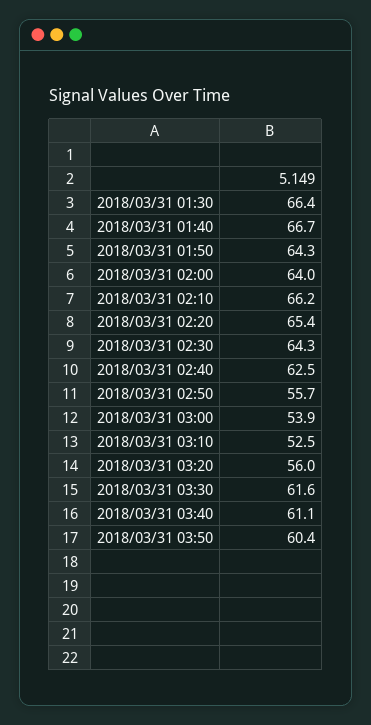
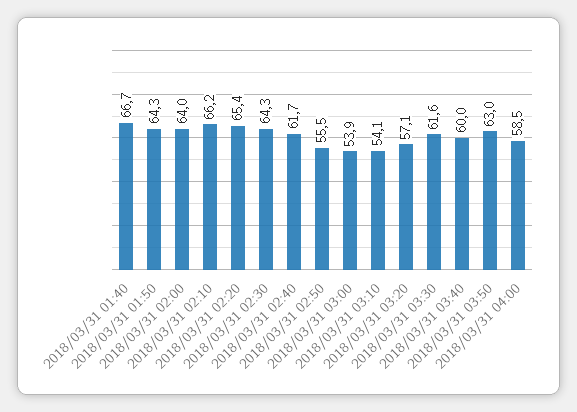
2018/03/31 01:30: 66.4 -> none
2018/03/31 02:40: 62.5 -> 61.7
2018/03/31 02:50: 55.7 -> 55.5
2018/03/31 03:10: 52.5 -> 54.1
2018/03/31 03:20: 56 -> 57.1
2018/03/31 03:40: 61.1 -> 60
2018/03/31 03:50: 60.4 -> 63
2018/03/31 04:00: none -> 58.5

